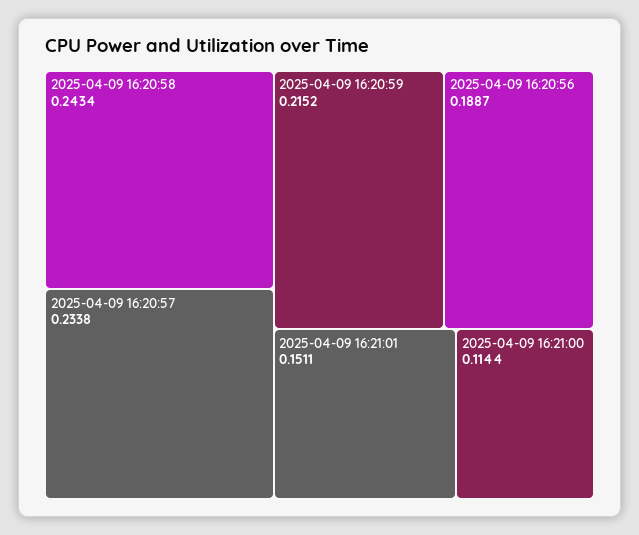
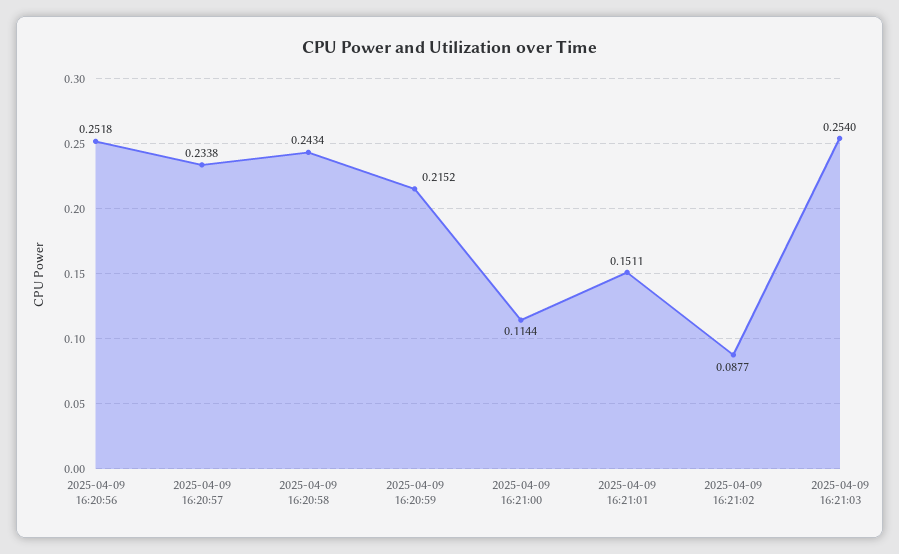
2025-04-09 16:20:56: 0.1887 -> 0.2518
2025-04-09 16:21:02: none -> 0.0877
2025-04-09 16:21:03: none -> 0.254

